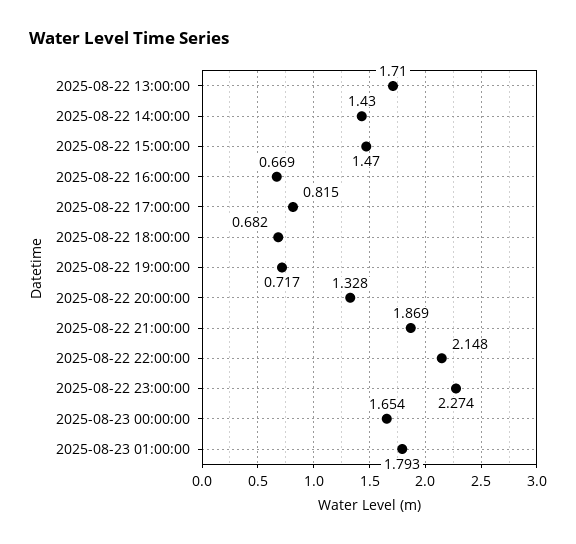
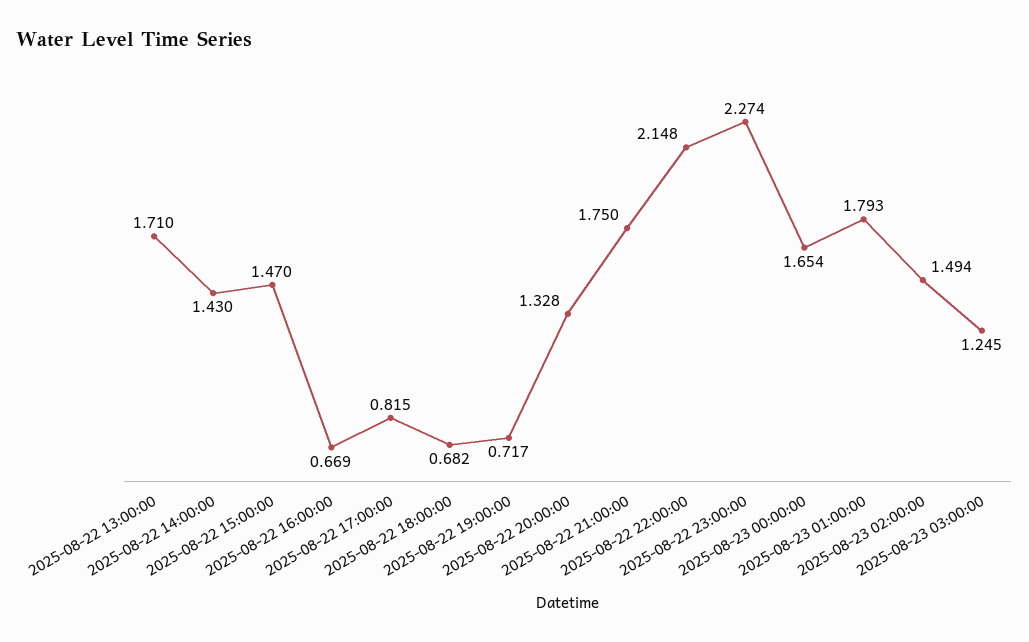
2025-08-22 21:00:00: 1.869 -> 1.75
2025-08-23 02:00:00: none -> 1.494
2025-08-23 03:00:00: none -> 1.245

